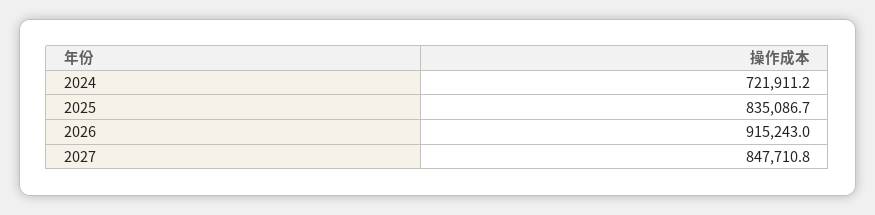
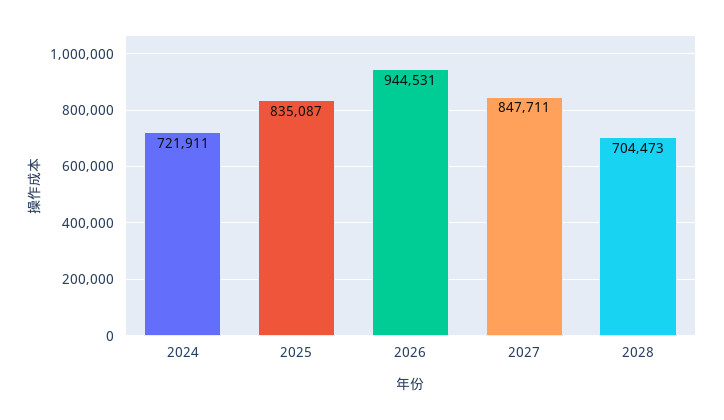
2026: 915243 -> 944531
2028: none -> 704473

